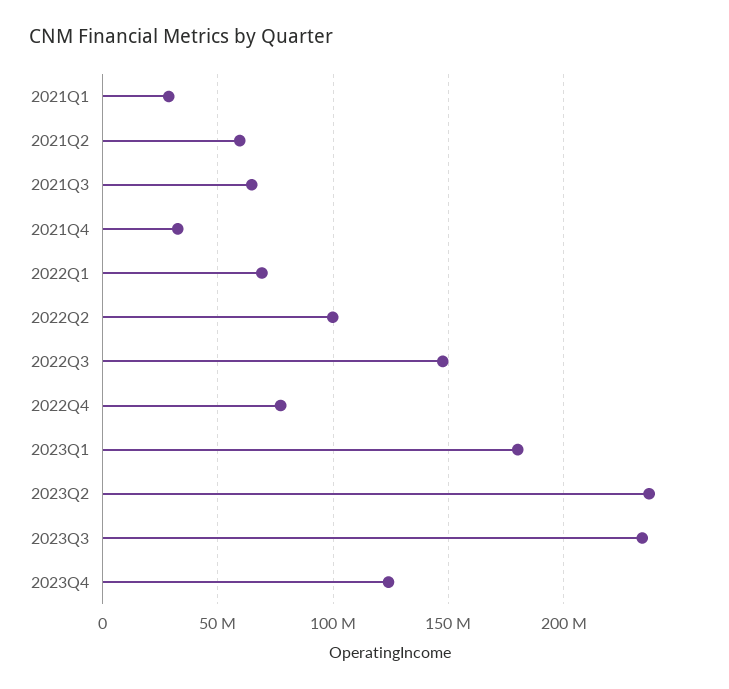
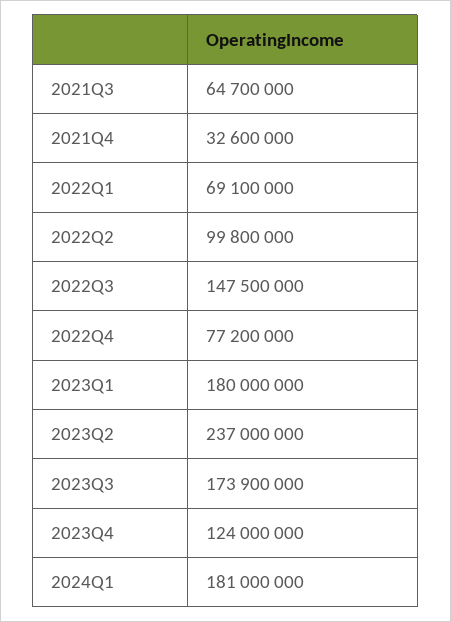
2021Q1: 30000000 -> none
2021Q2: 60000000 -> none
2023Q3: 235000000 -> 173900000
2024Q1: none -> 181000000

